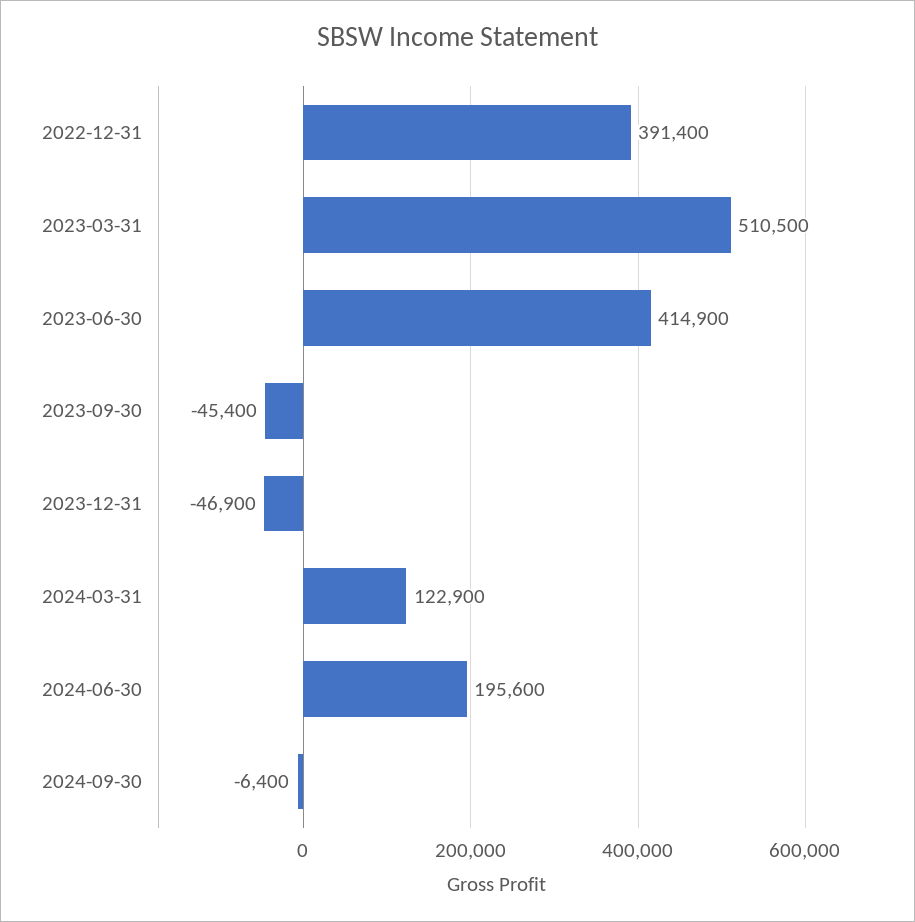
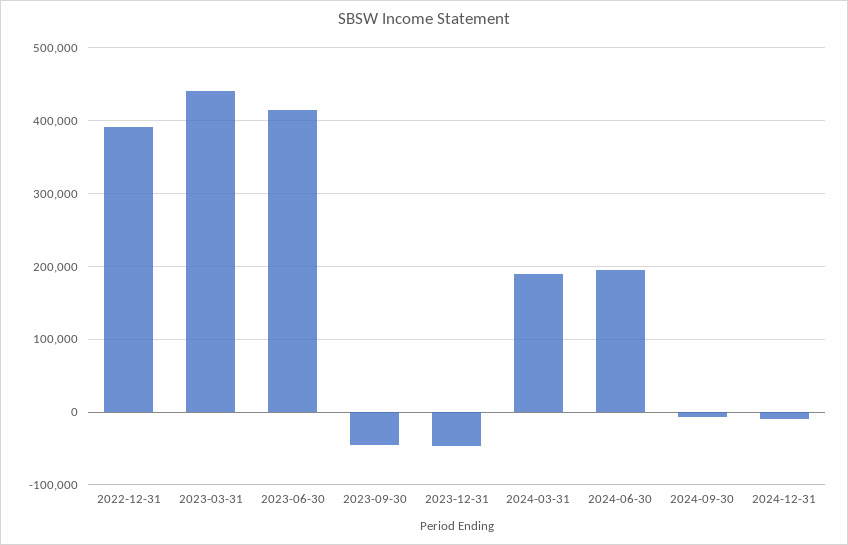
2023-03-31: 510500 -> 440000
2024-03-31: 122900 -> 190000
2024-12-31: none -> -10000

